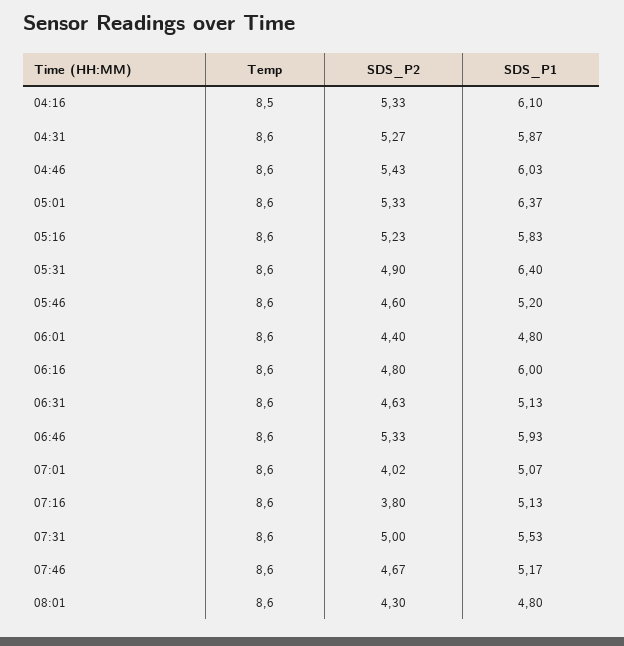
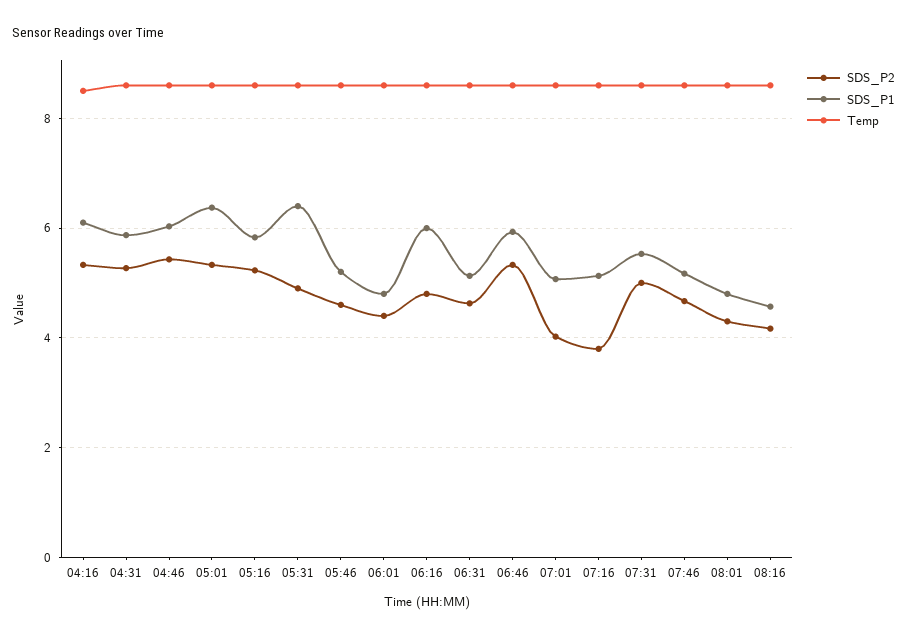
SDS_P2, 08:16: none -> 4.2
SDS_P1, 08:16: none -> 4.6
Temp, 08:16: none -> 8.6

